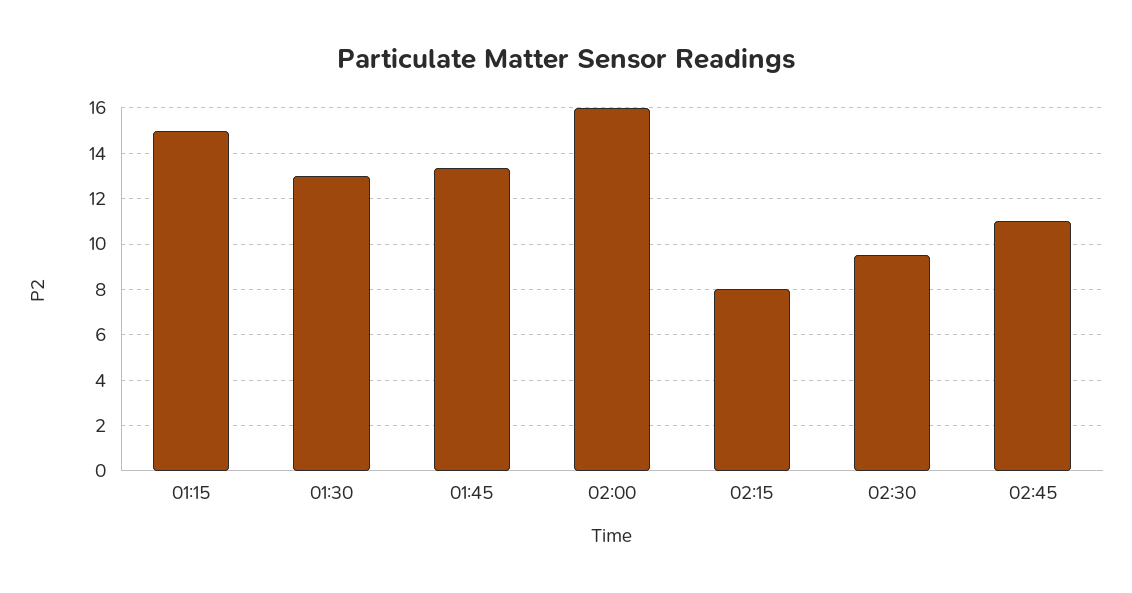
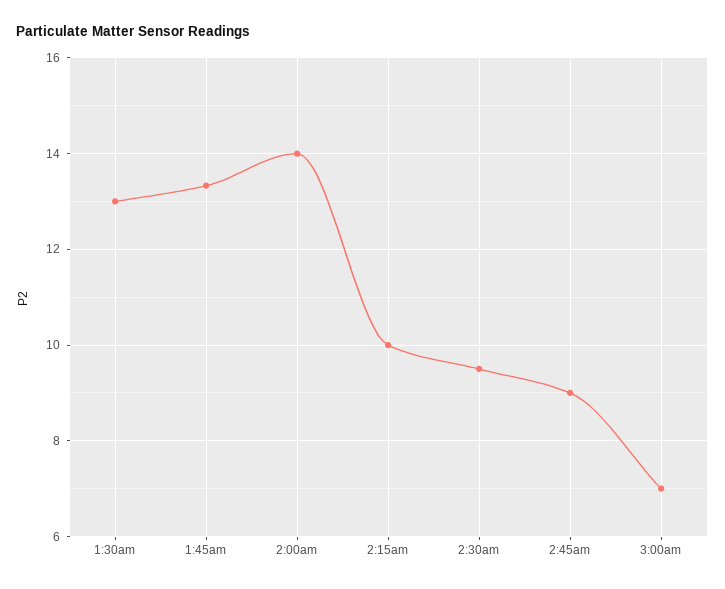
01:15: 15 -> none
02:00: 16 -> 14
02:15: 8 -> 10
02:45: 11 -> 9
3:00am: none -> 7

